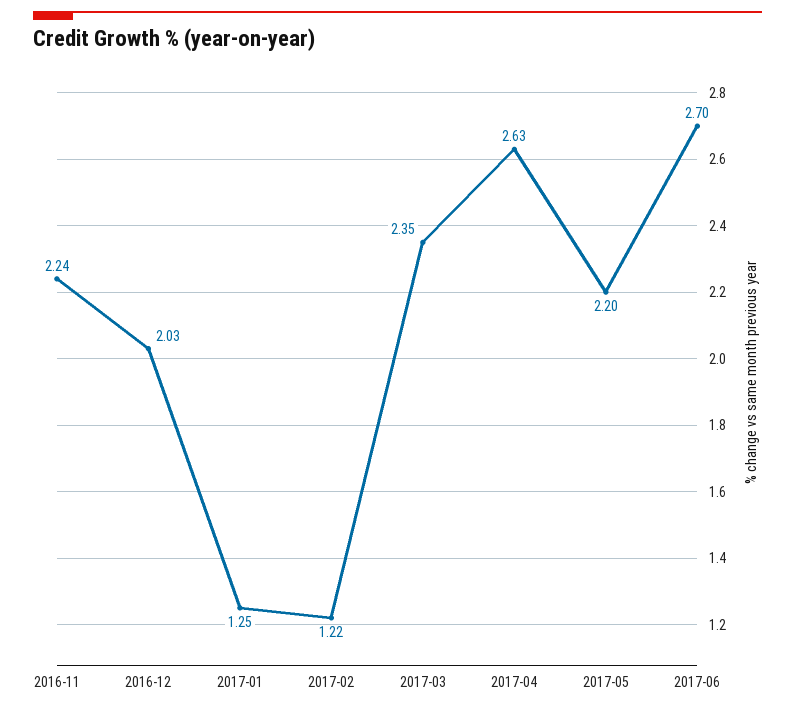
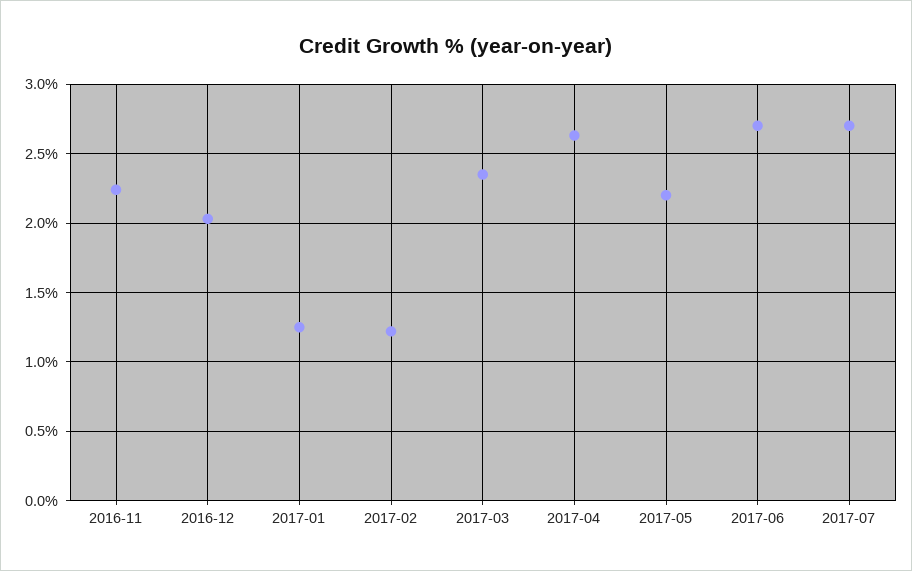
2017-07: none -> 2.7

